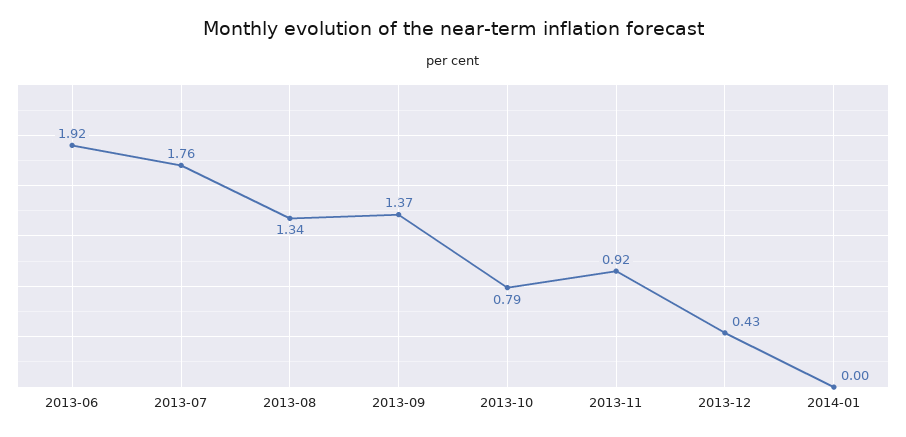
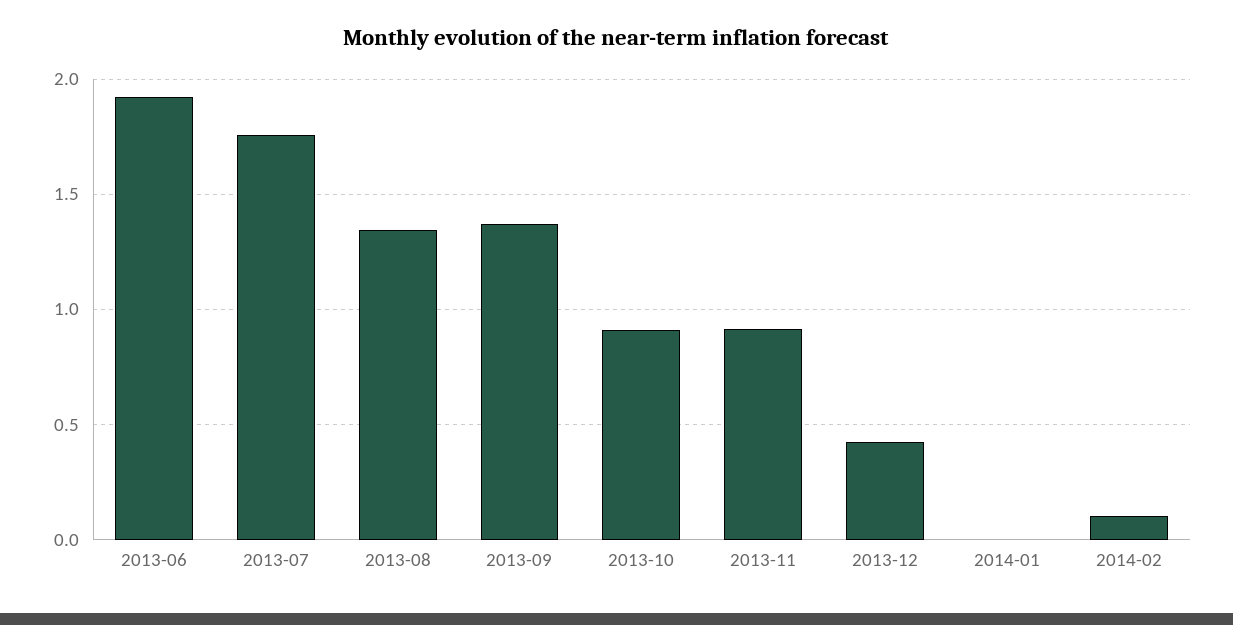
2013-10: 0.79 -> 0.9
2014-02: none -> 0.1

